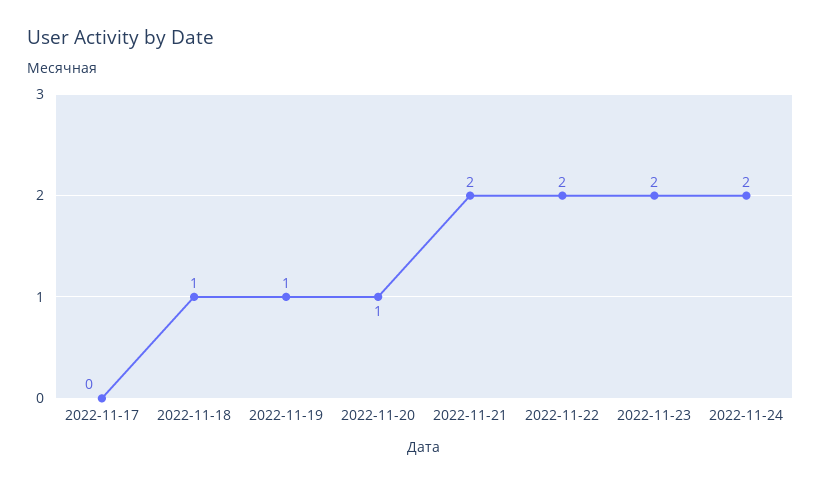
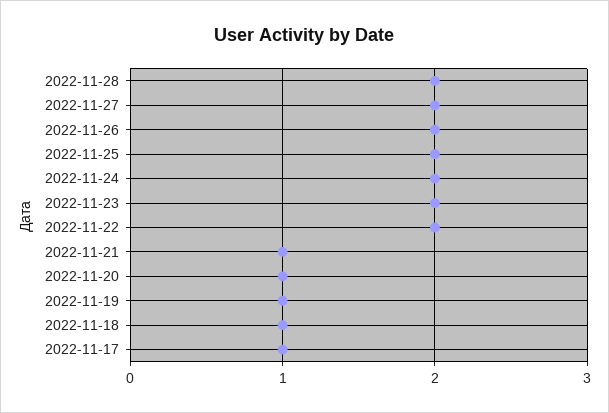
2022-11-17: 0 -> 1
2022-11-21: 2 -> 1
2022-11-28: none -> 2
2022-11-27: none -> 2
2022-11-26: none -> 2
2022-11-25: none -> 2

